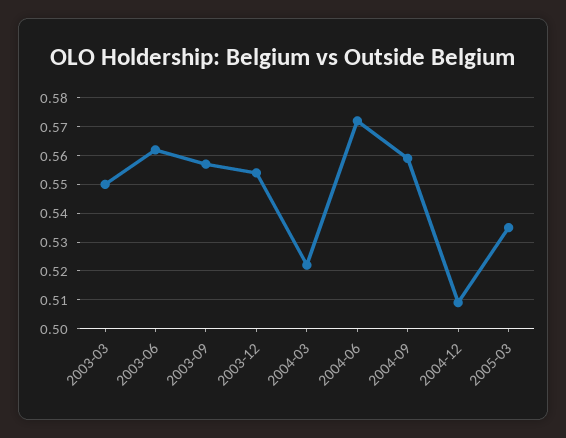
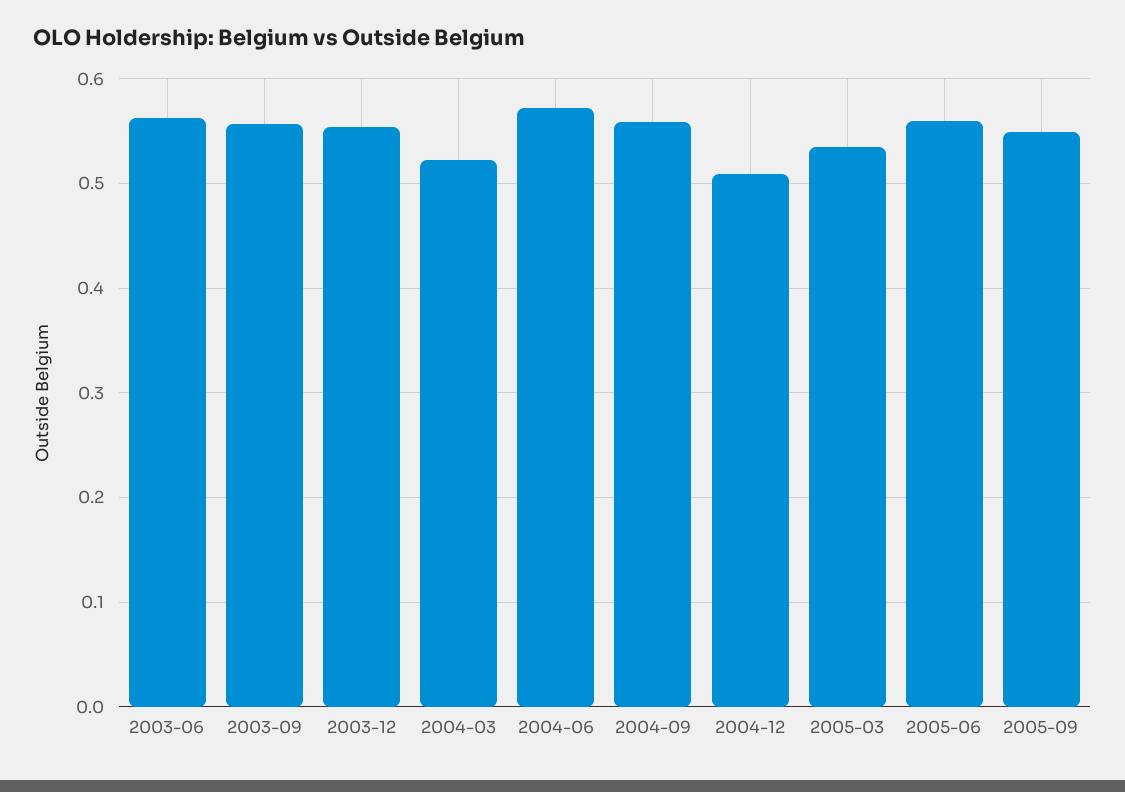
2003-03: 0.55 -> none
2005-06: none -> 0.56
2005-09: none -> 0.55

